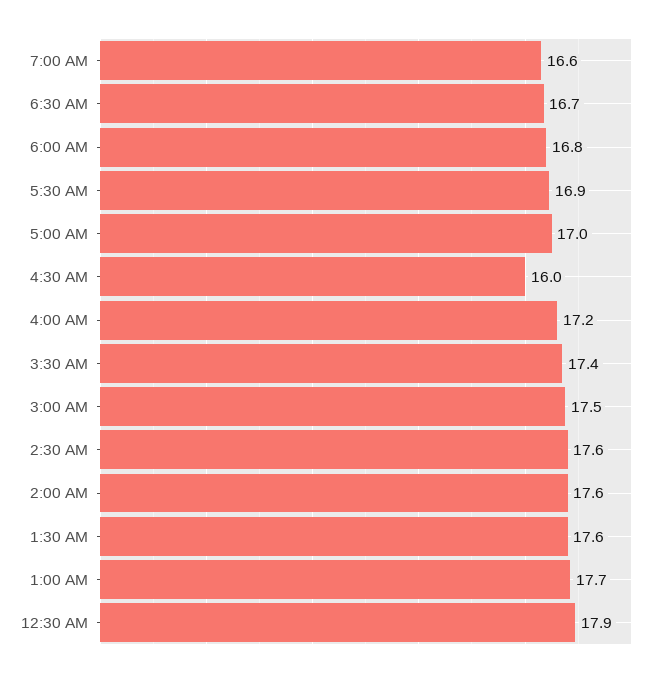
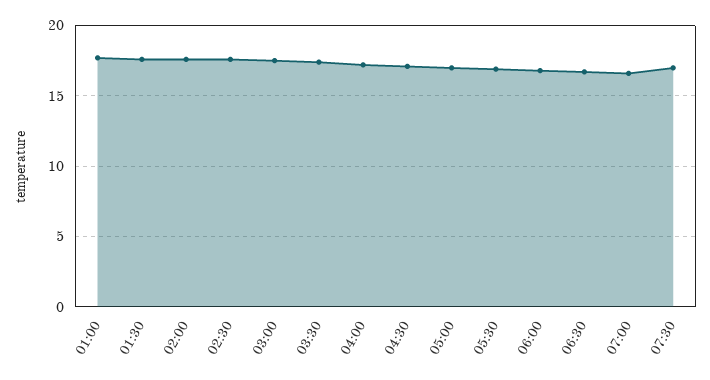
4:30 AM: 16 -> 17
12:30 AM: 17.9 -> none
07:30: none -> 17

